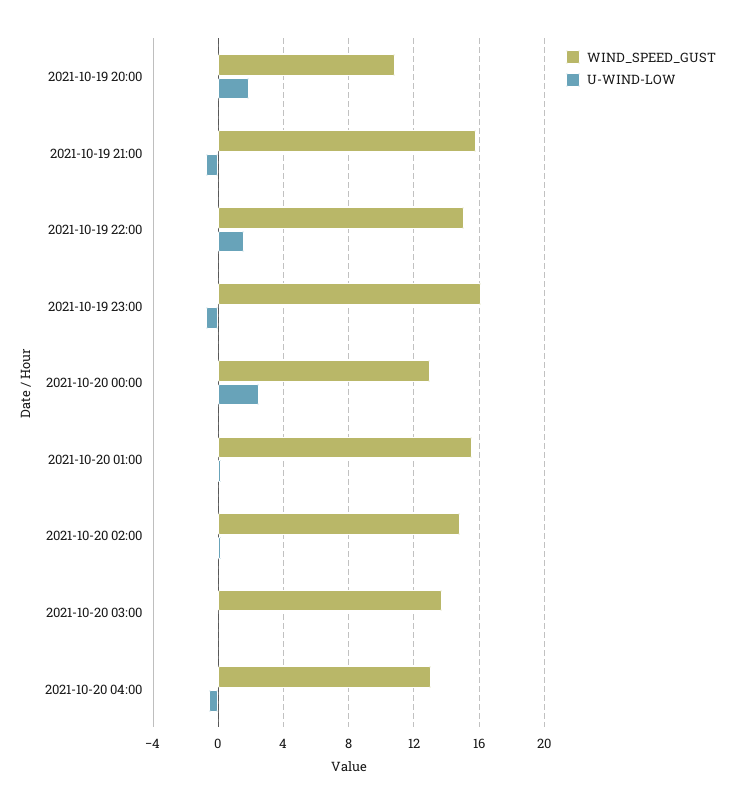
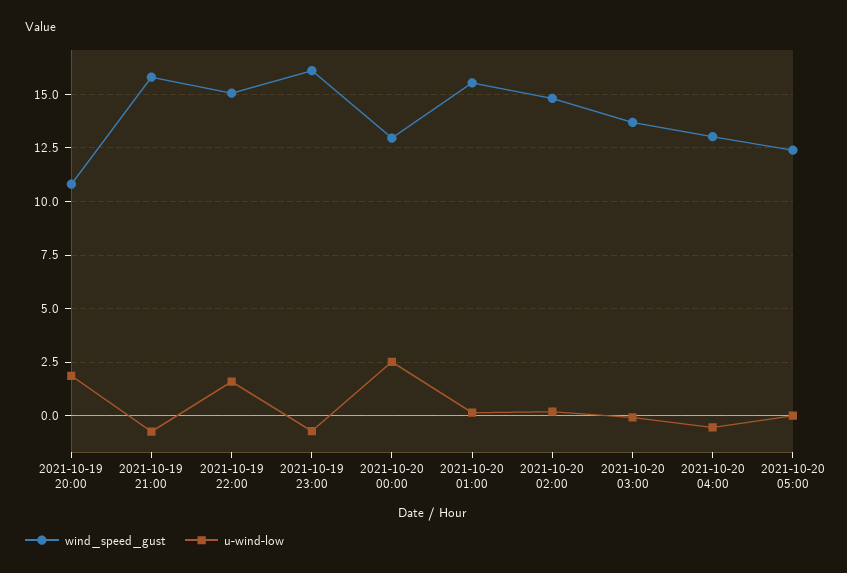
WIND_SPEED_GUST, 2021-10-20 05:00: none -> 12.5
U-WIND-LOW, 2021-10-20 05:00: none -> 0

